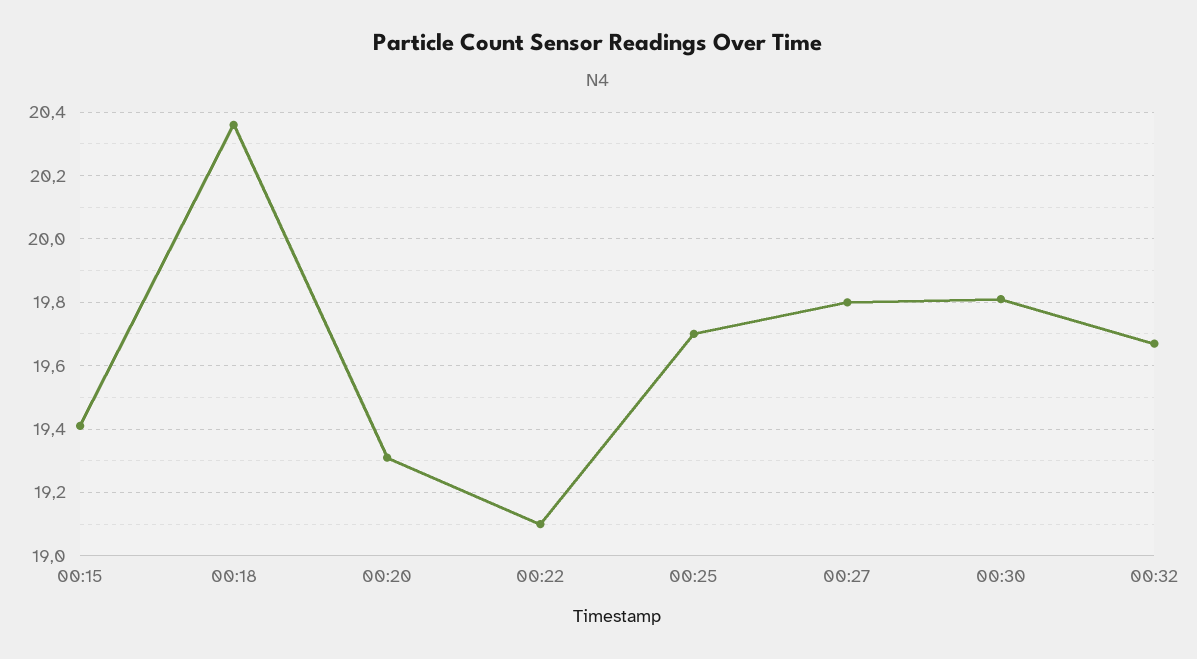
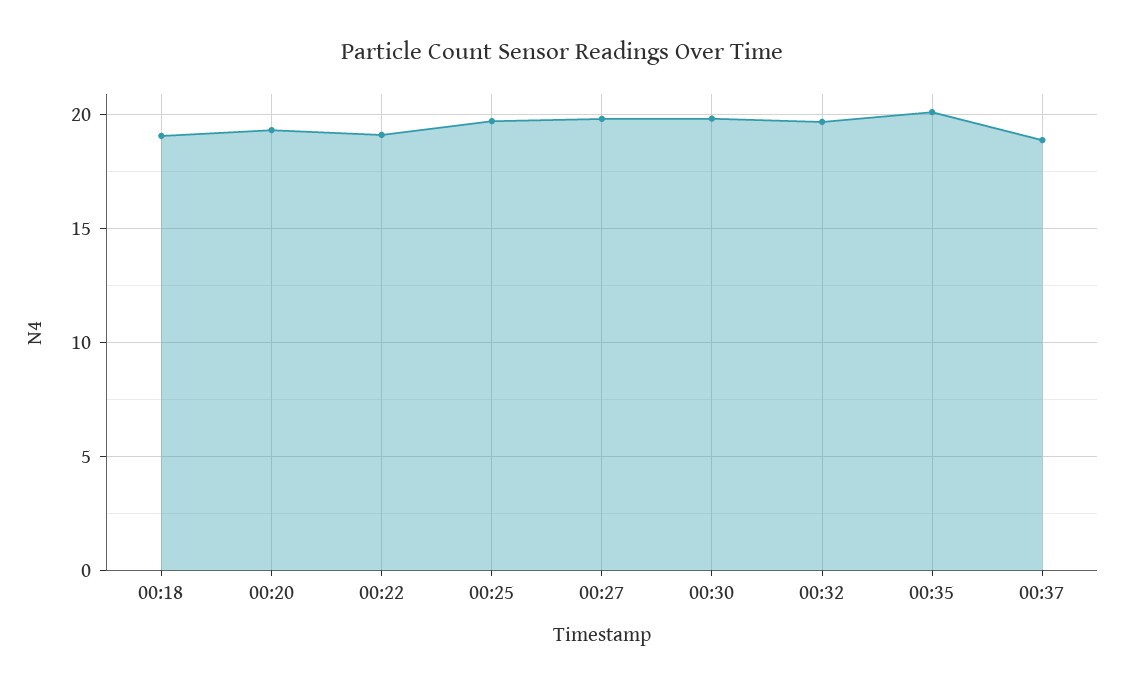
00:15: 19.4 -> none
00:18: 20.35 -> 19
00:35: none -> 20
00:37: none -> 19

